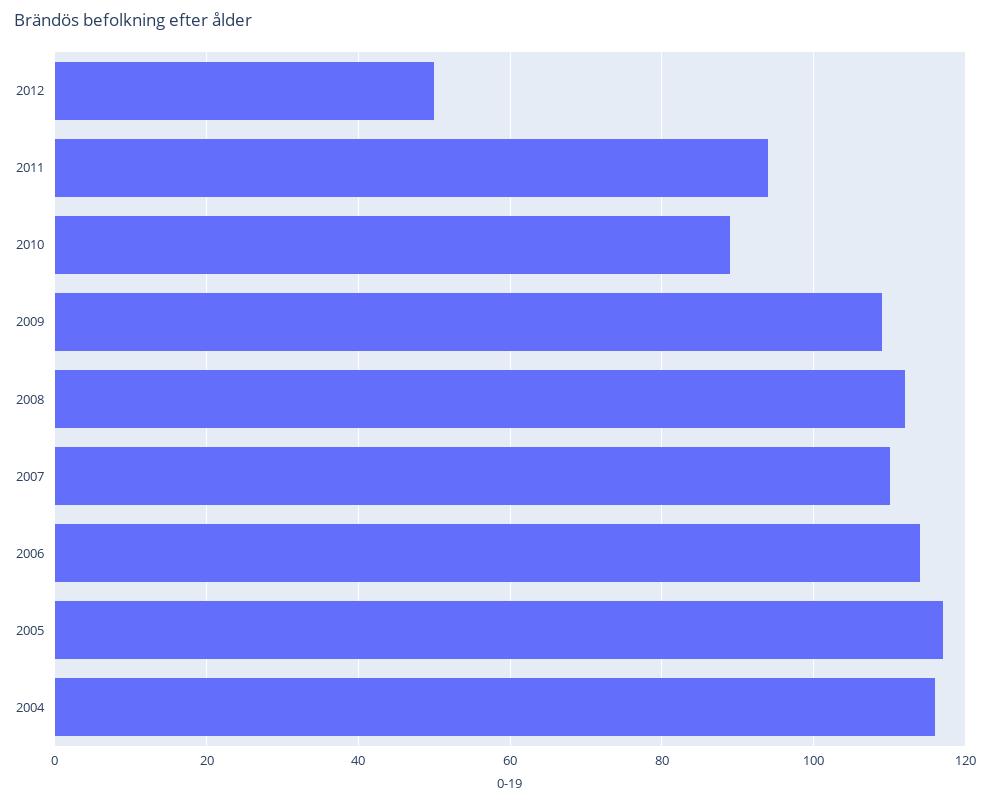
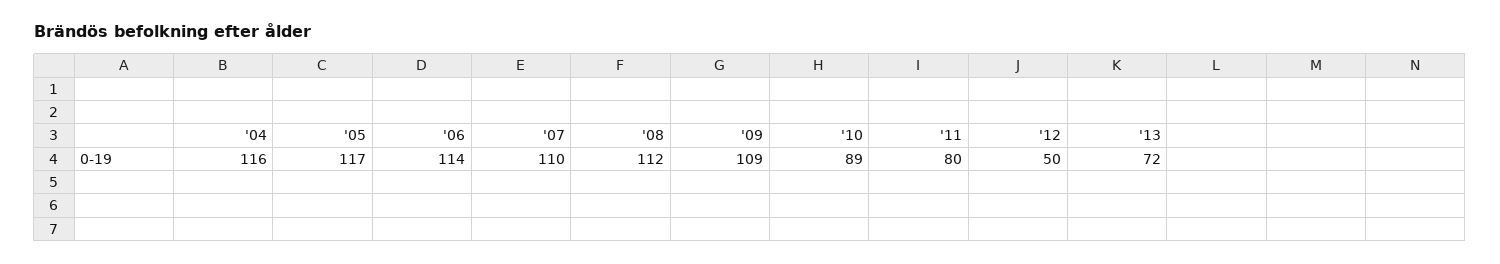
2011: 95 -> 80
'13: none -> 72

